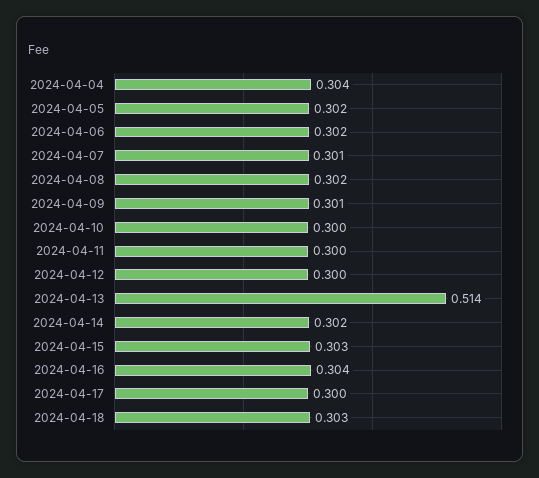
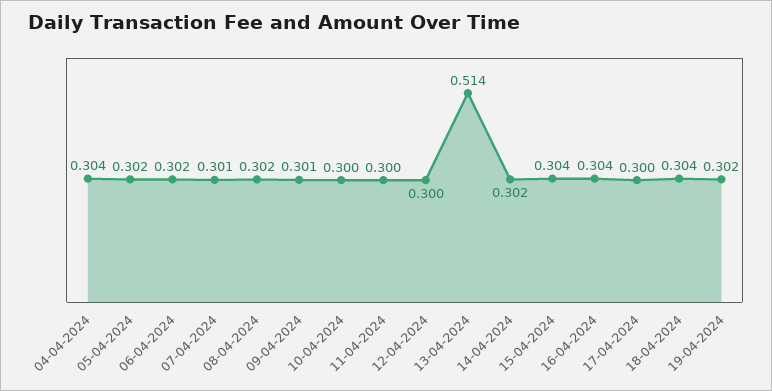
2024-04-15: 0.303 -> 0.304
2024-04-18: 0.303 -> 0.304
19-04-2024: none -> 0.302

